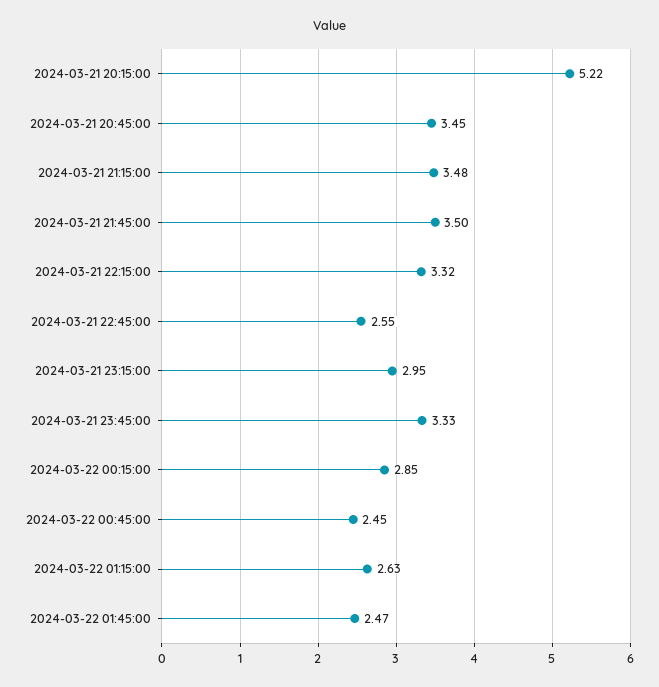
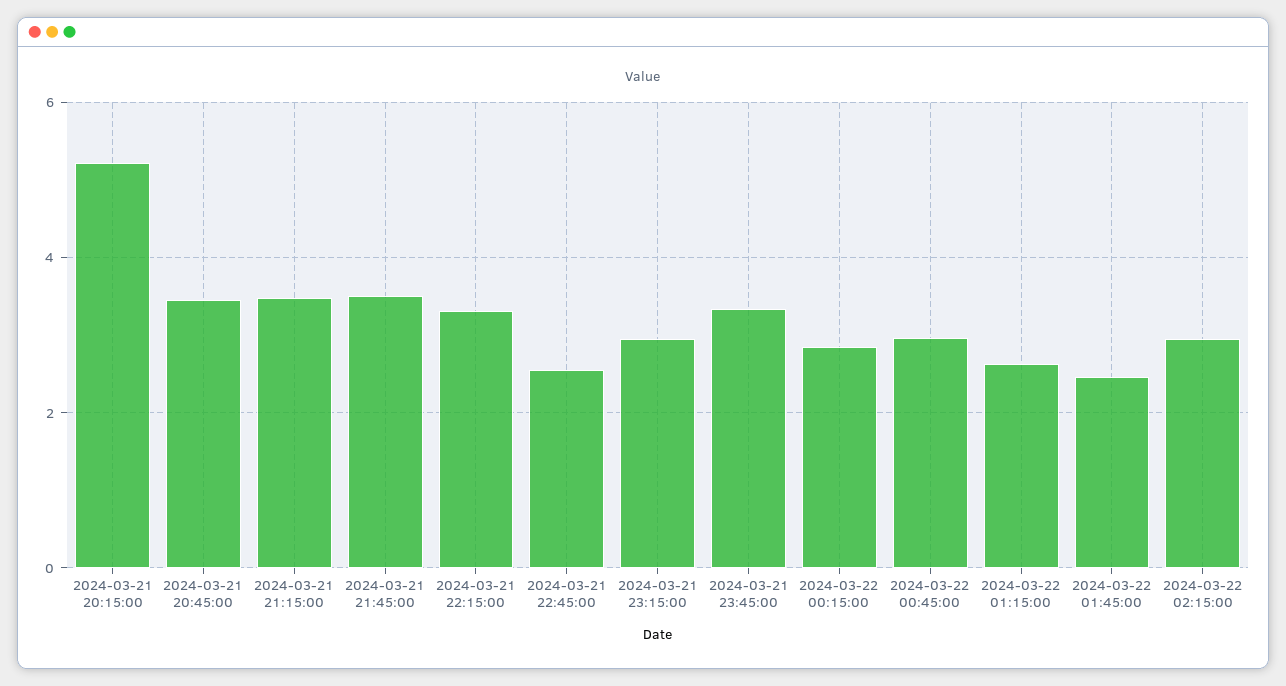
2024-03-22 00:45:00: 2.45 -> 3
2024-03-22 02:15:00: none -> 3

